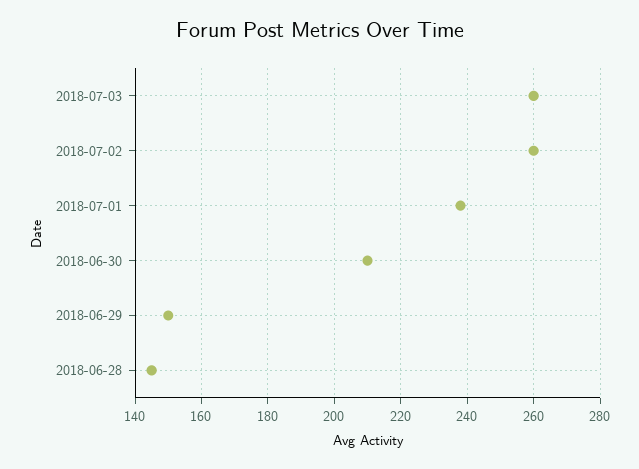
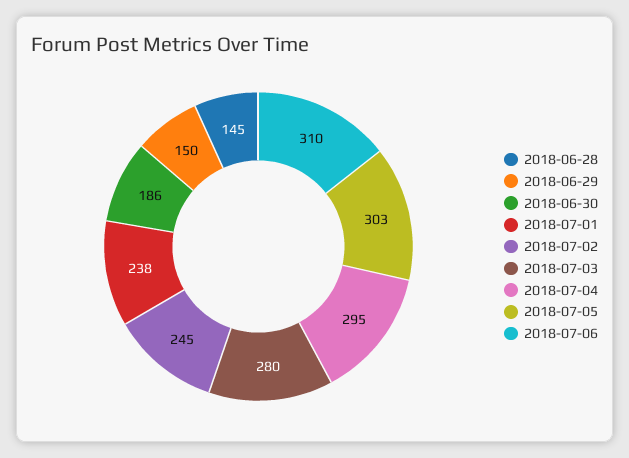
2018-07-03: 260 -> 280
2018-07-02: 260 -> 245
2018-06-30: 210 -> 186
2018-07-04: none -> 295
2018-07-05: none -> 303
2018-07-06: none -> 310

